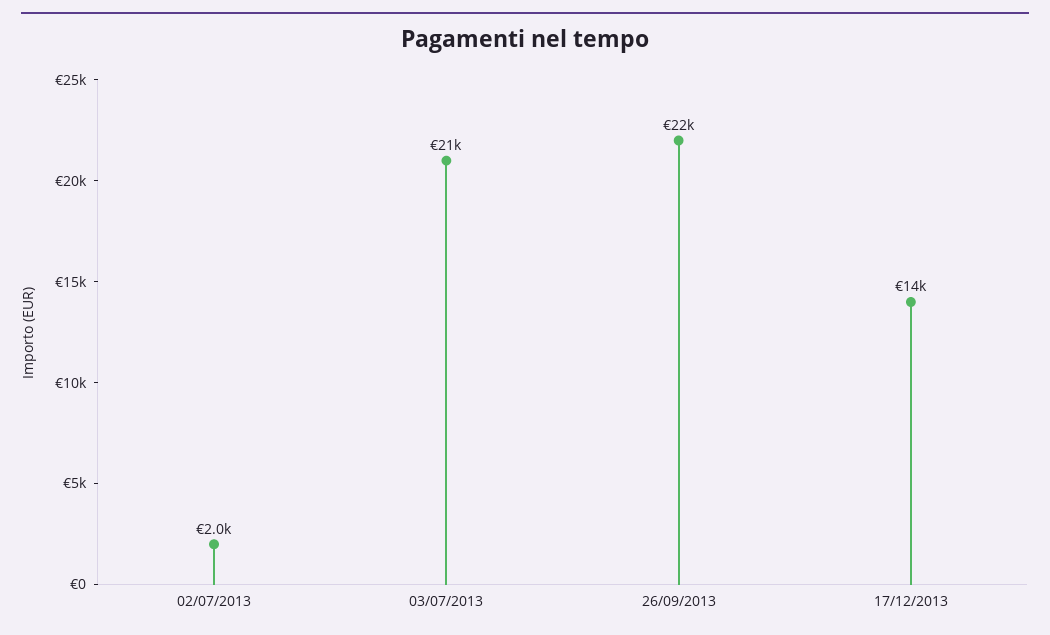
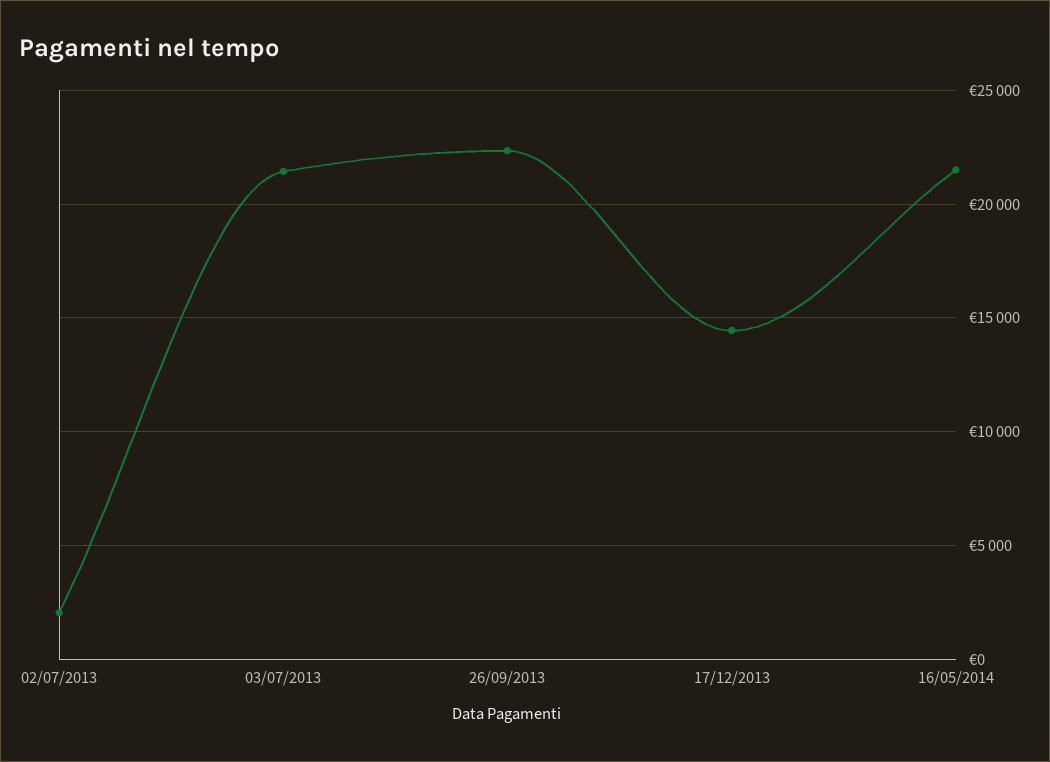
16/05/2014: none -> 21500

